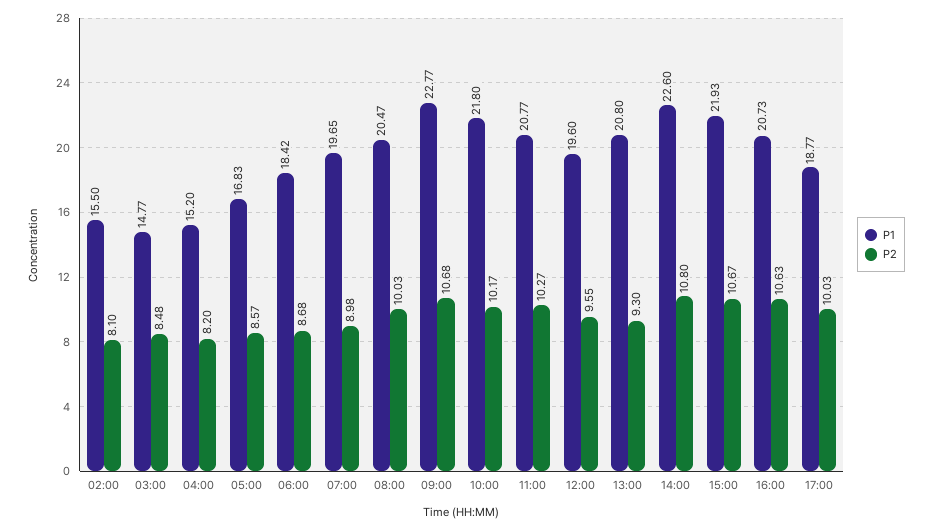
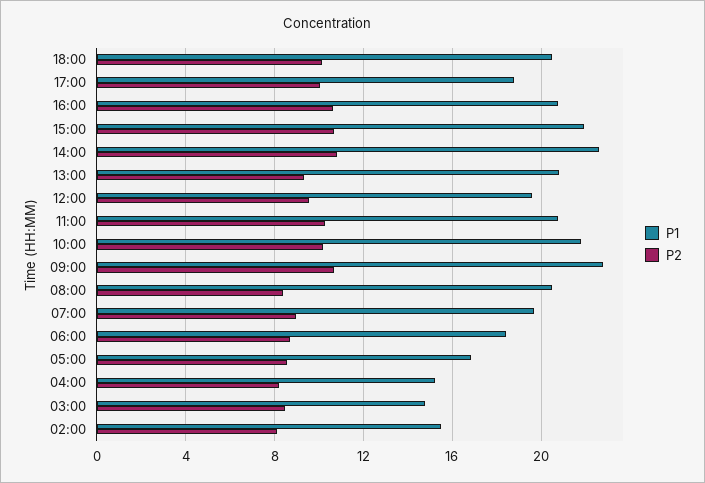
P2, 08:00: 10.03 -> 8.5
P1, 18:00: none -> 20.5
P2, 18:00: none -> 10

